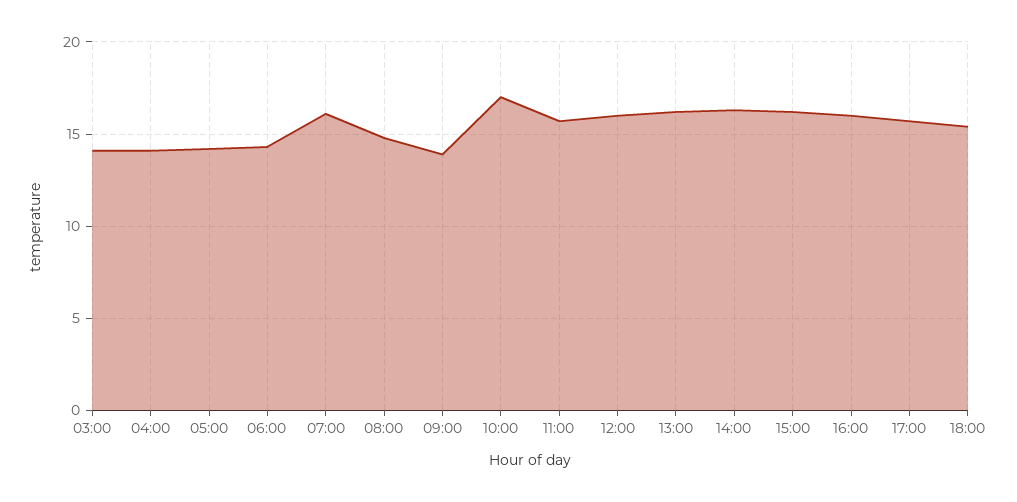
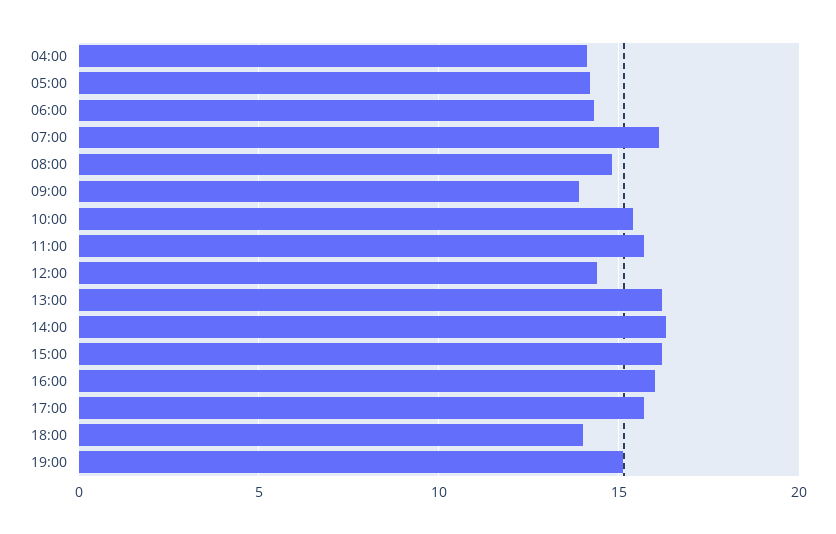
03:00: 14 -> none
10:00: 17 -> 15.5
12:00: 16 -> 14.5
18:00: 15.5 -> 14
19:00: none -> 15

